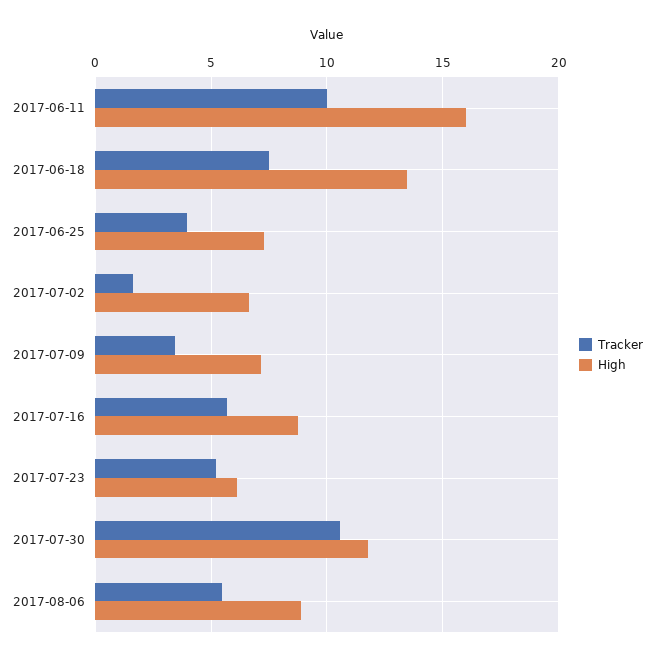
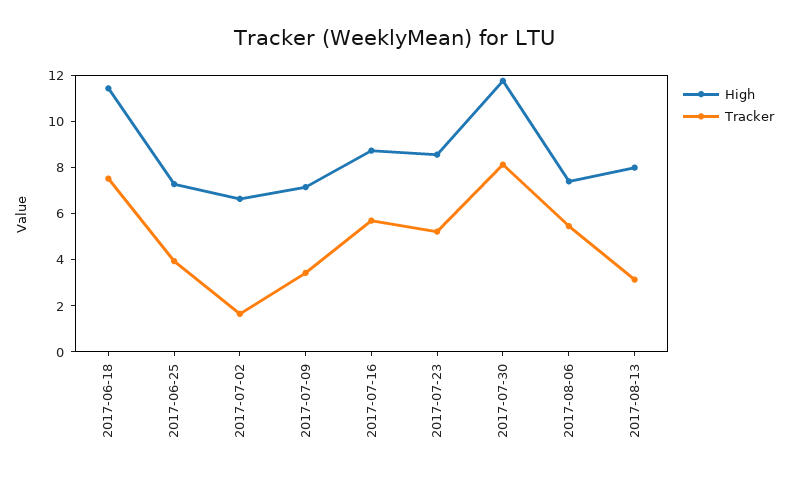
Tracker, 2017-06-11: 10 -> none
High, 2017-06-11: 16 -> none
High, 2017-06-18: 13.5 -> 11.5
High, 2017-07-23: 6 -> 8.5
Tracker, 2017-07-30: 10.5 -> 8
High, 2017-08-06: 9 -> 7.5
High, 2017-08-13: none -> 8
Tracker, 2017-08-13: none -> 3

